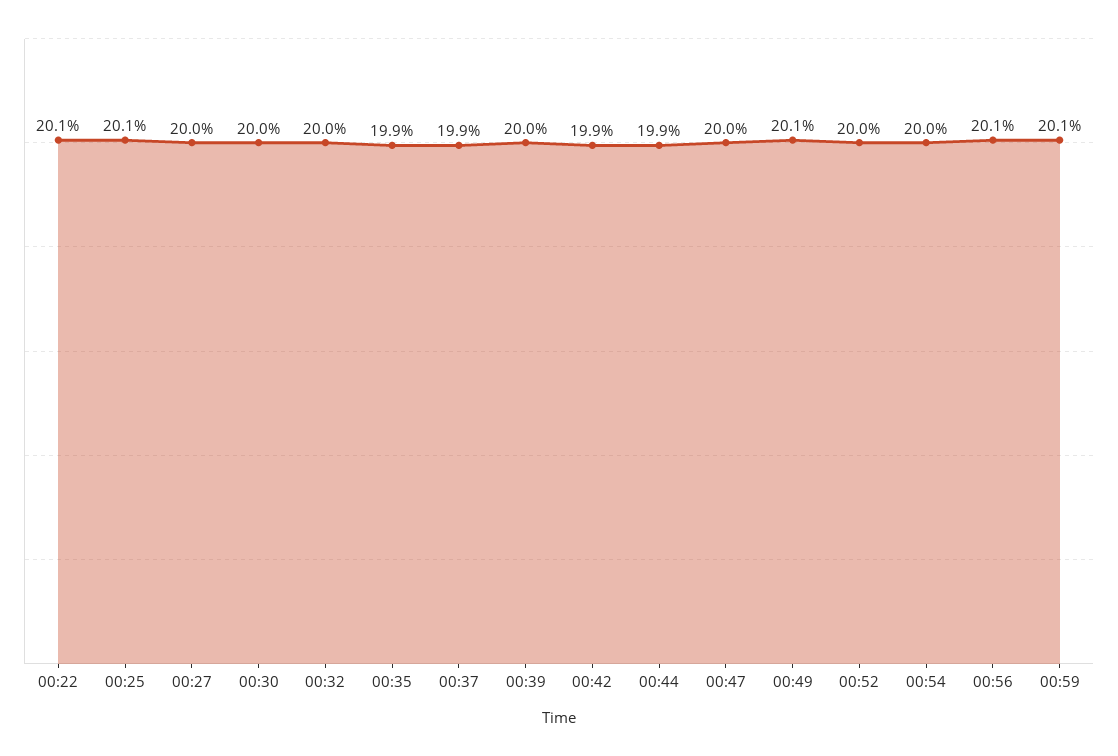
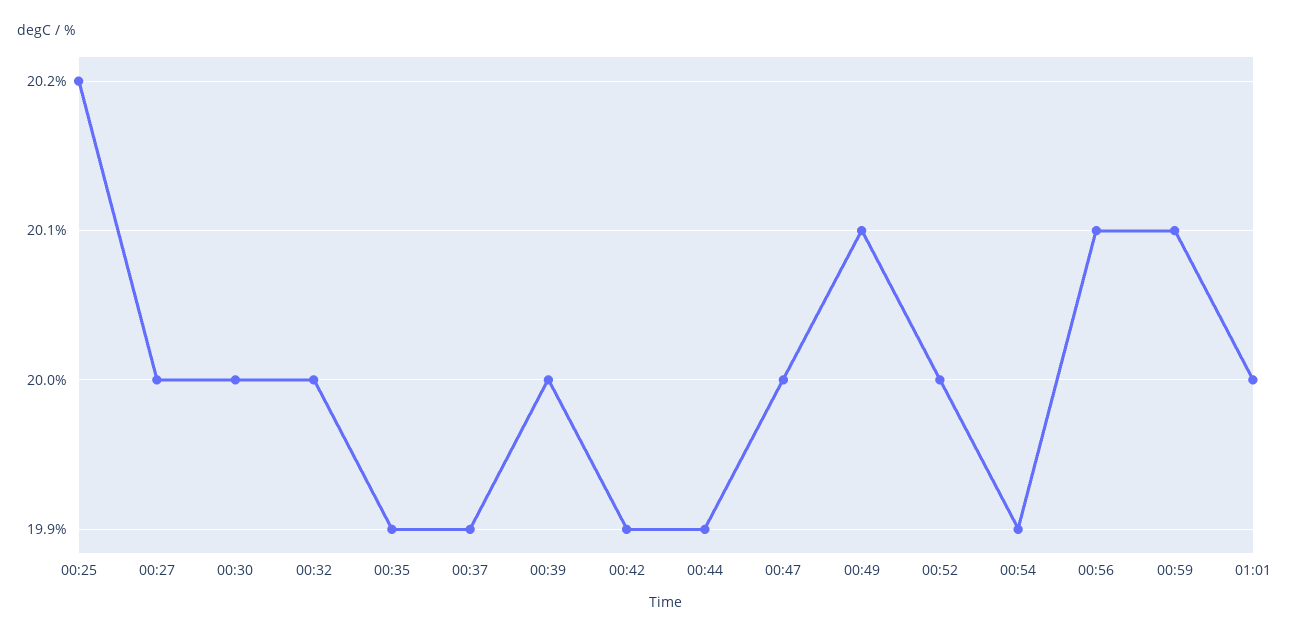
00:22: 20.1 -> none
00:25: 20.1 -> 20.2
00:54: 20 -> 19.9
01:01: none -> 20

